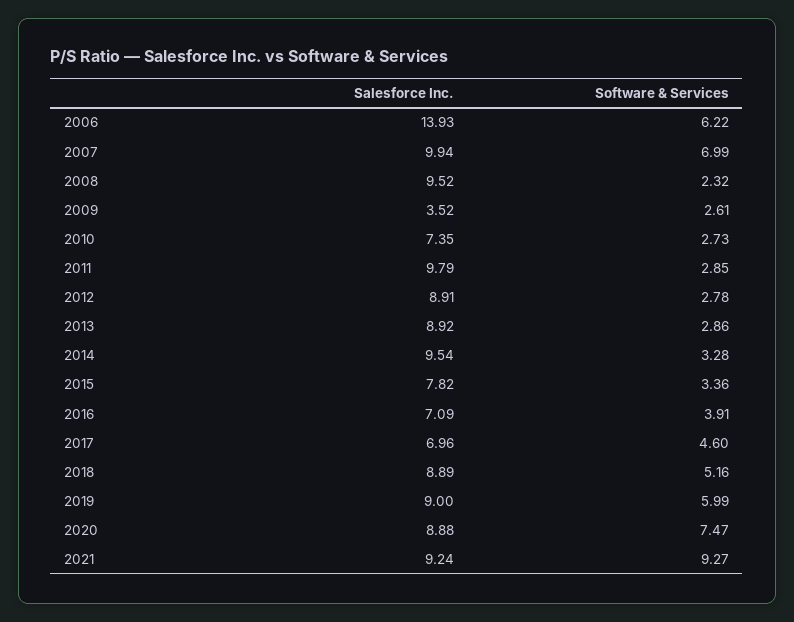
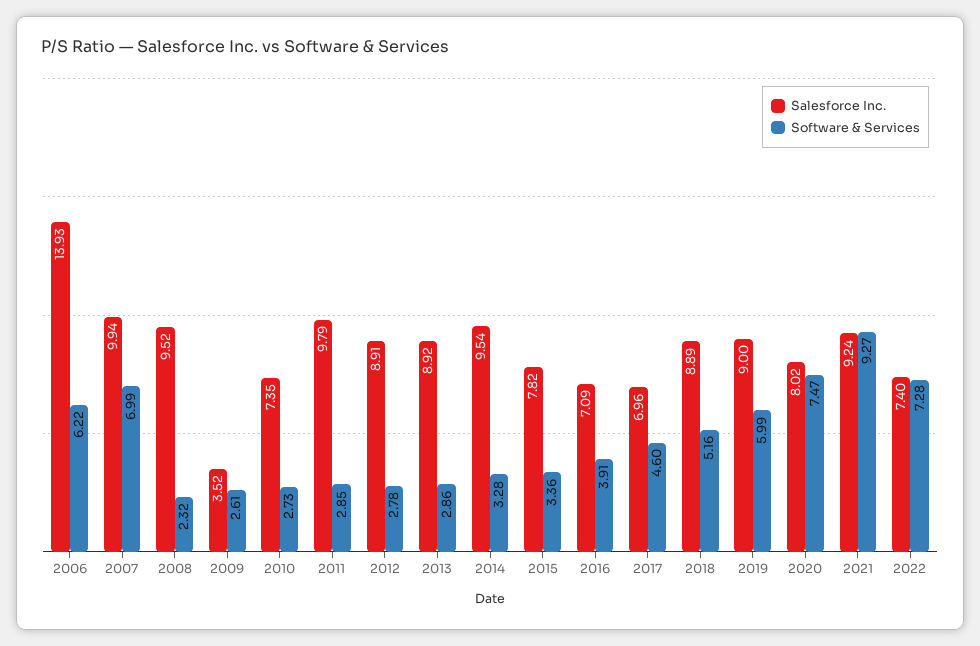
Salesforce Inc., 2020: 8.88 -> 8.02
Salesforce Inc., 2022: none -> 7.4
Software & Services, 2022: none -> 7.28

